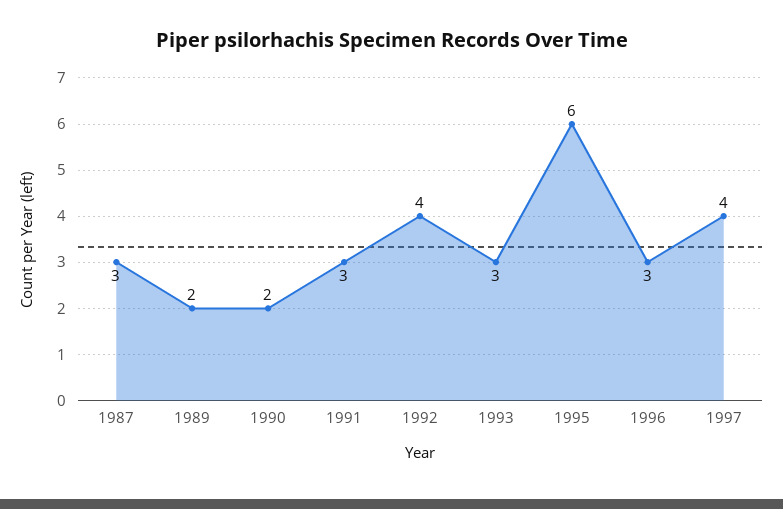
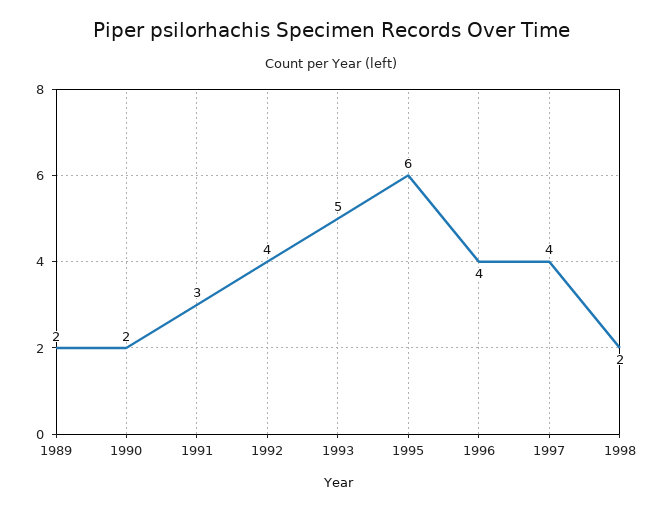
1987: 3 -> none
1993: 3 -> 5
1996: 3 -> 4
1998: none -> 2

